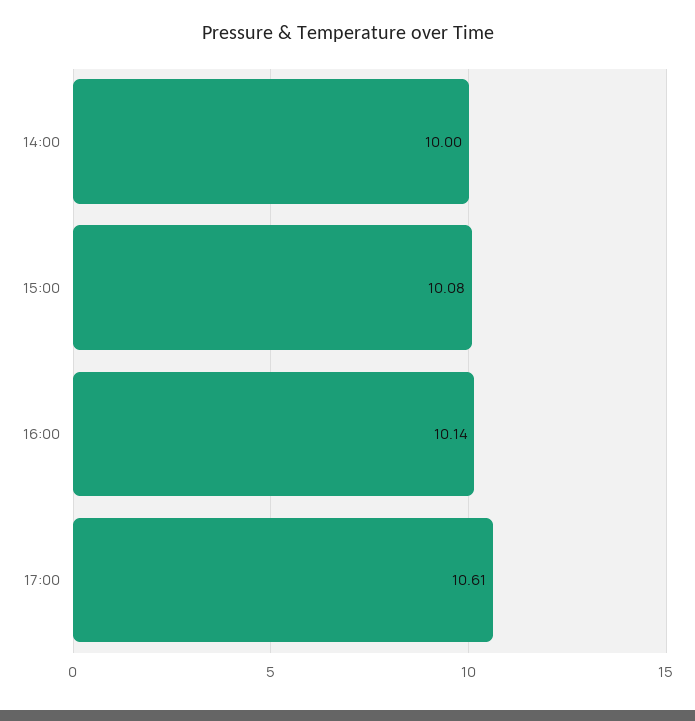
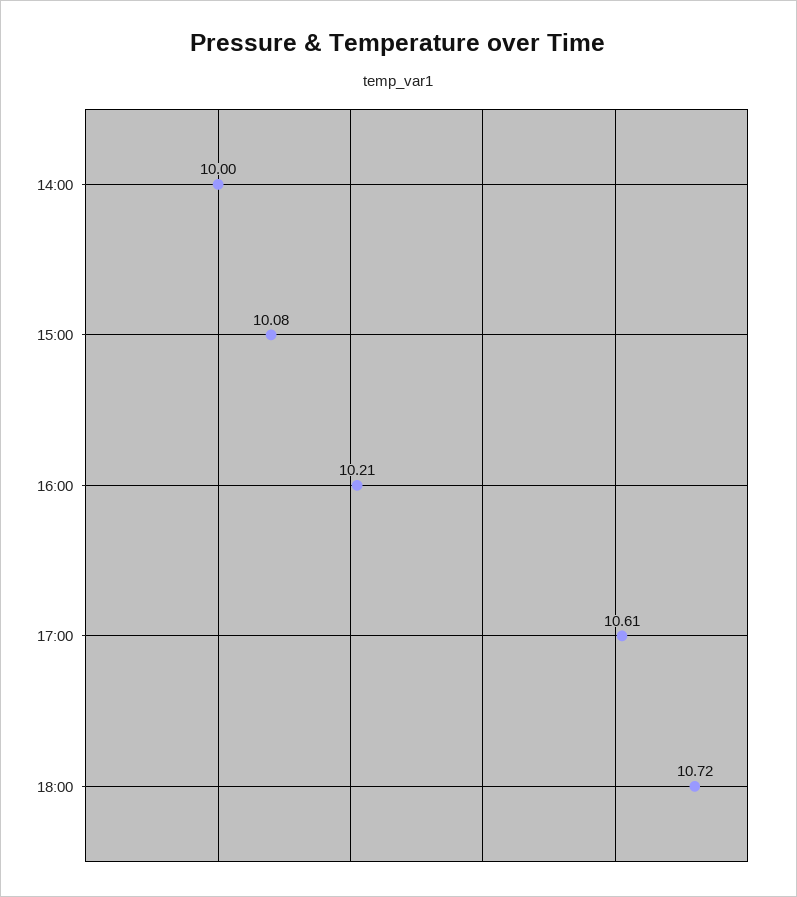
16:00: 10.14 -> 10.21
18:00: none -> 10.72

